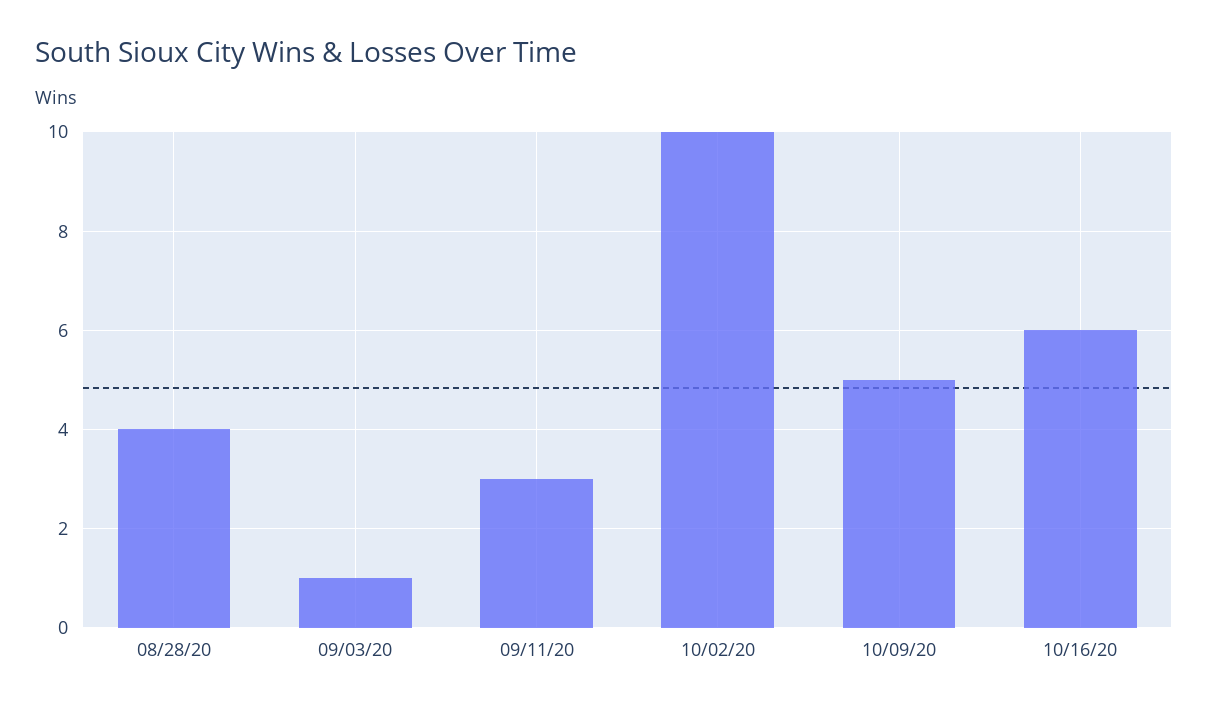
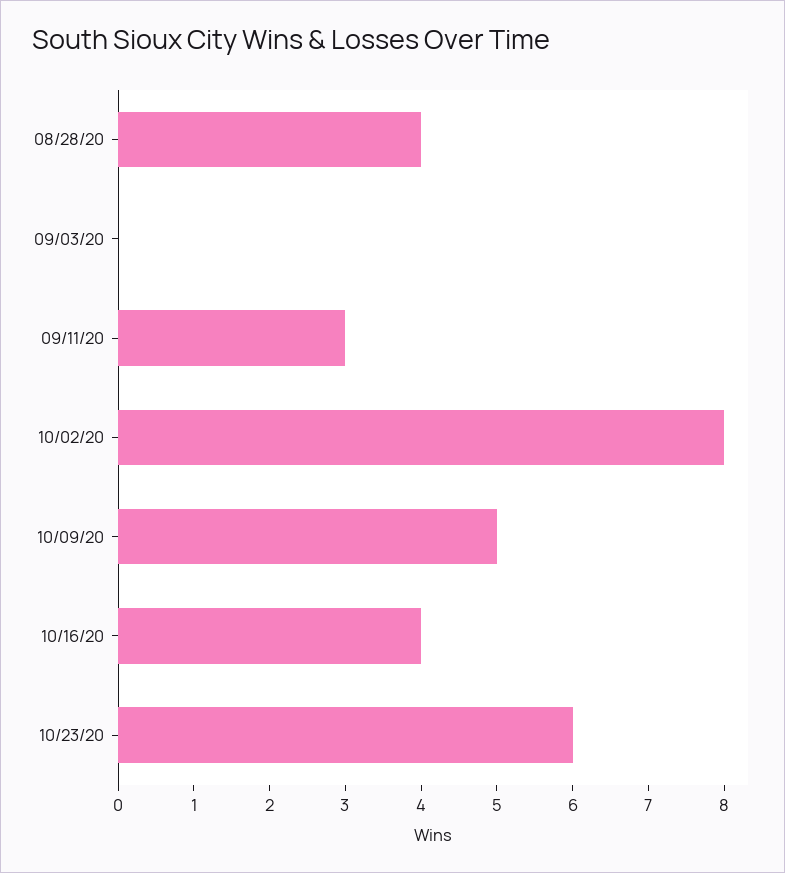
09/03/20: 1 -> 0
10/02/20: 10 -> 8
10/16/20: 6 -> 4
10/23/20: none -> 6

